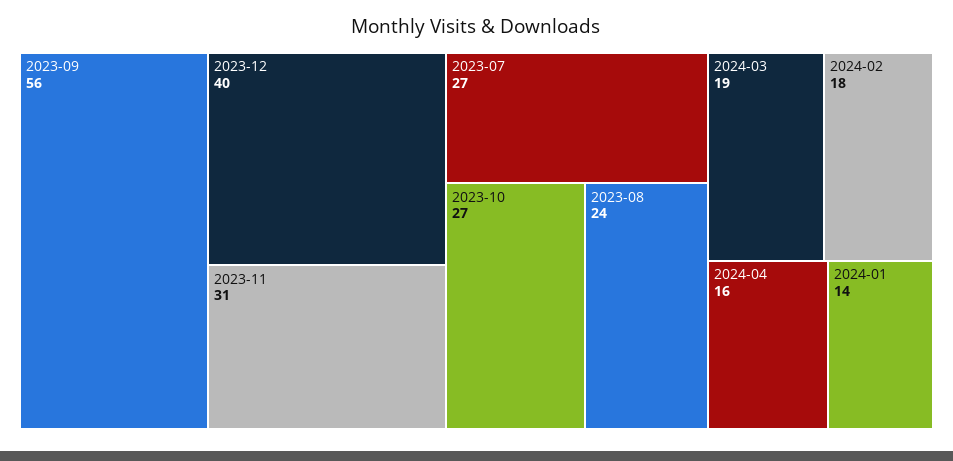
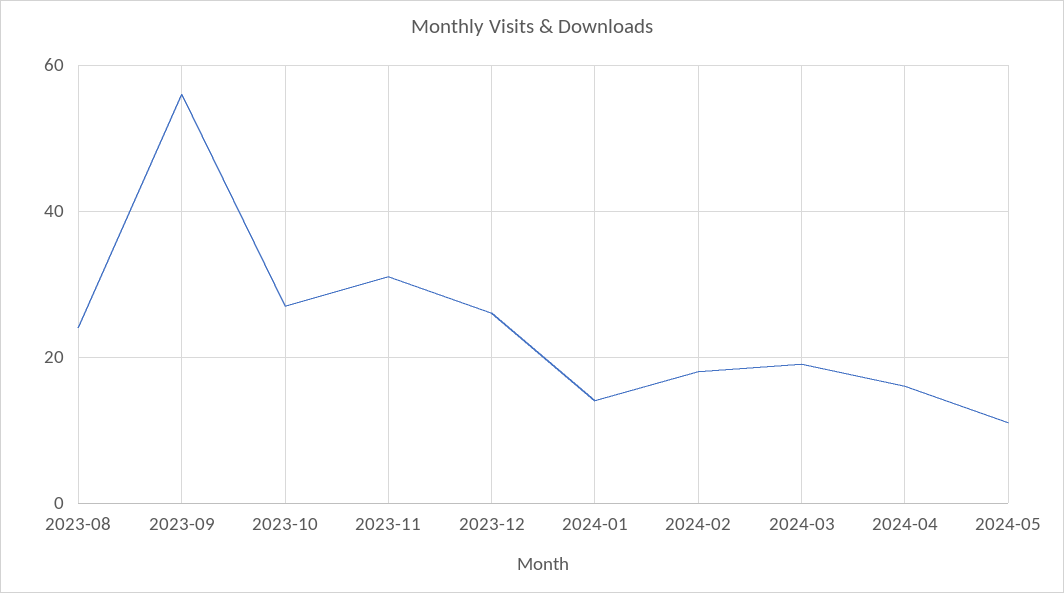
2023-12: 40 -> 25
2023-07: 27 -> none
2024-05: none -> 10

